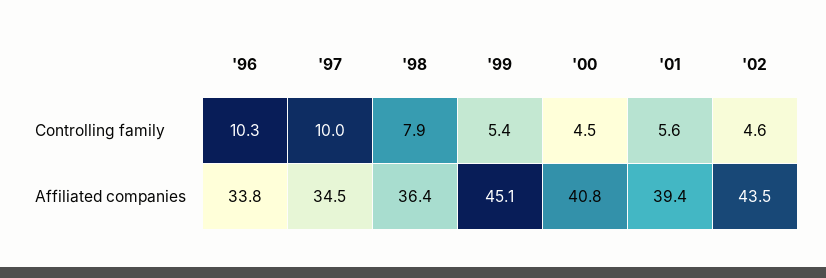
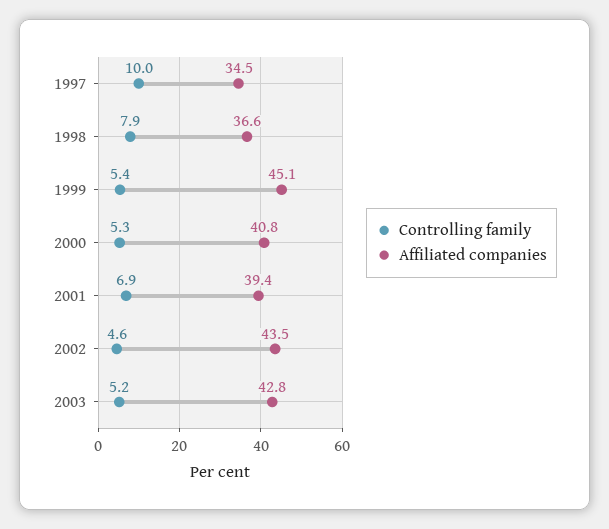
Controlling family, '96: 10.3 -> none
Controlling family, '00: 4.5 -> 5.3
Controlling family, '01: 5.6 -> 6.9
Affiliated companies, '96: 33.8 -> none
Affiliated companies, '98: 36.4 -> 36.6
Controlling family, 2003: none -> 5.2
Affiliated companies, 2003: none -> 42.8

